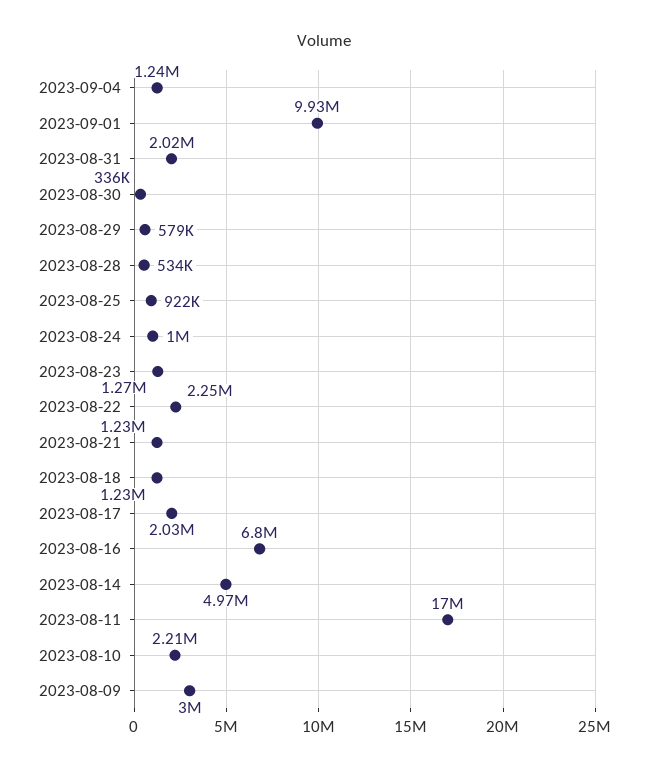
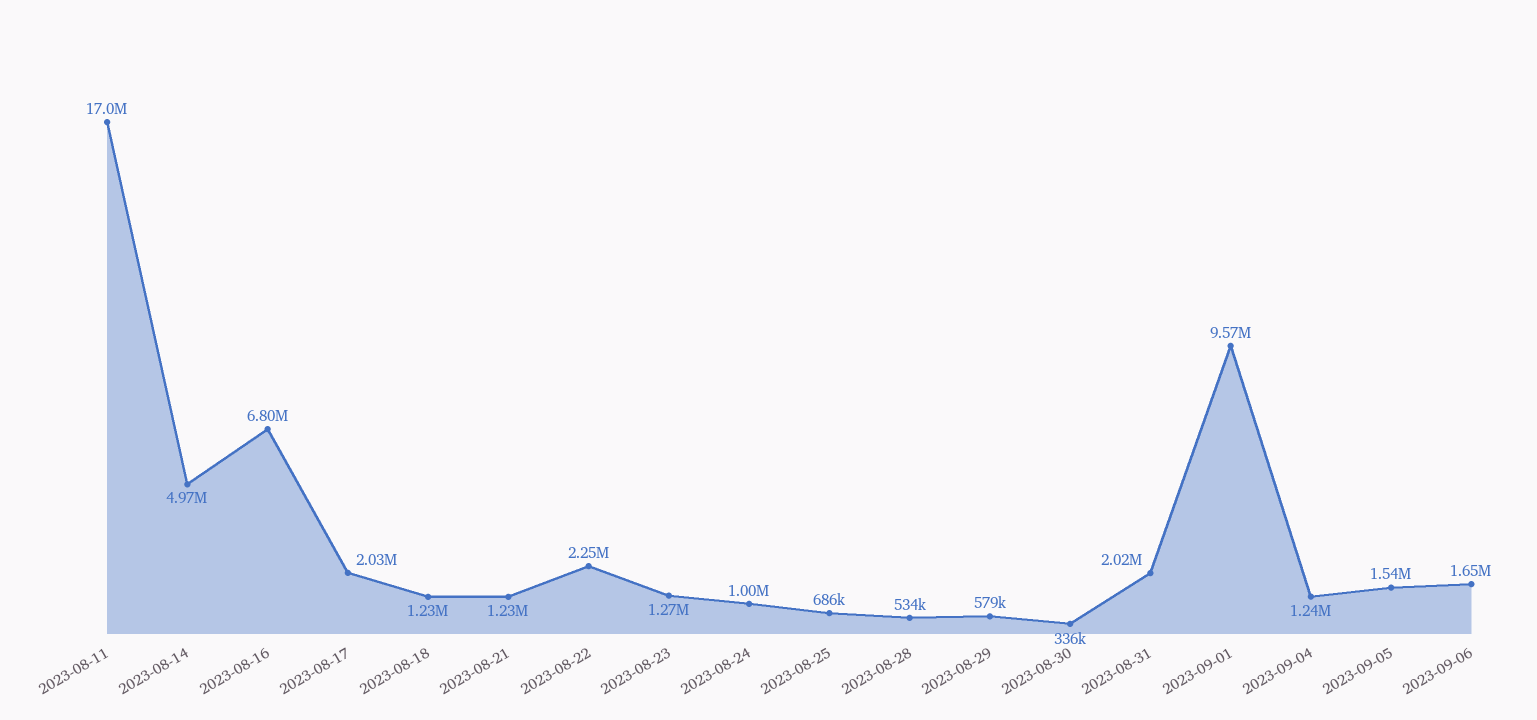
2023-09-01: 9930000 -> 9570000
2023-08-25: 922000 -> 686000
2023-08-10: 2210000 -> none
2023-08-09: 3000000 -> none
2023-09-05: none -> 1540000
2023-09-06: none -> 1650000

